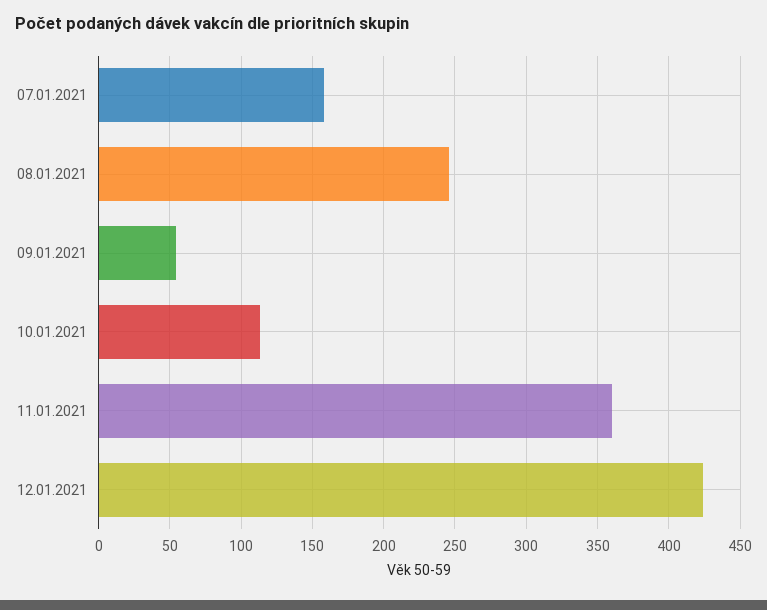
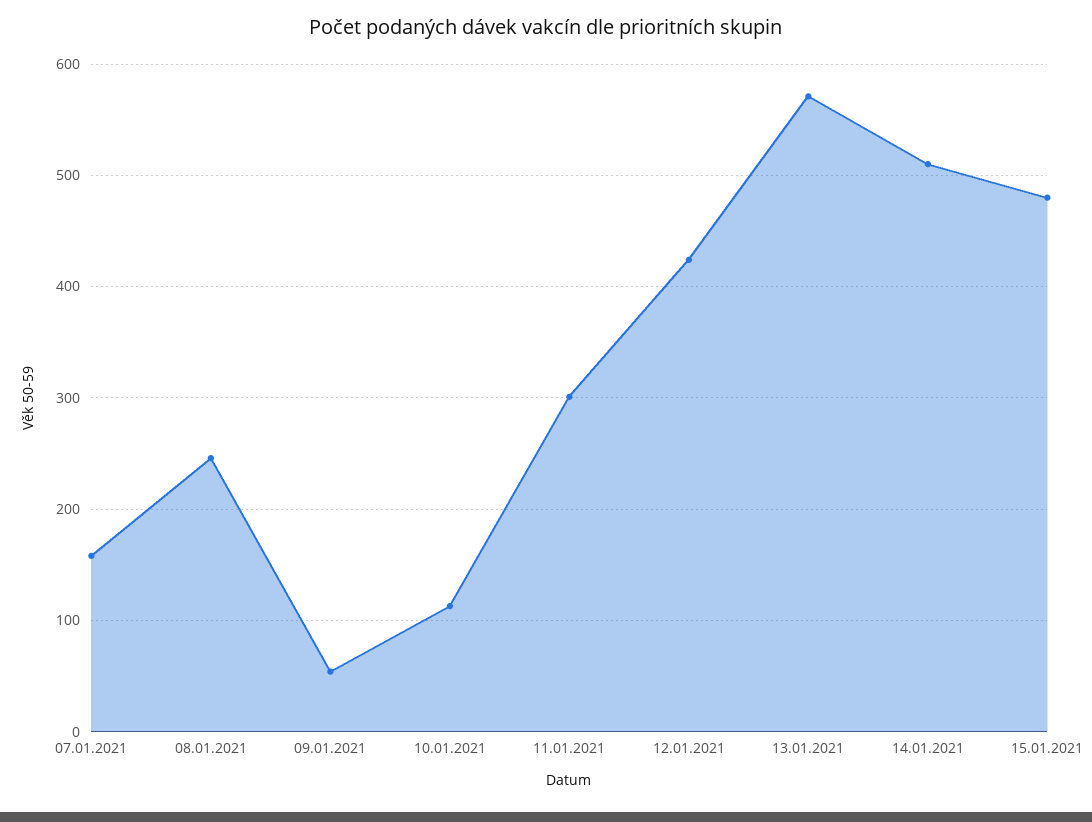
11.01.2021: 360 -> 300
13.01.2021: none -> 570
14.01.2021: none -> 510
15.01.2021: none -> 480

